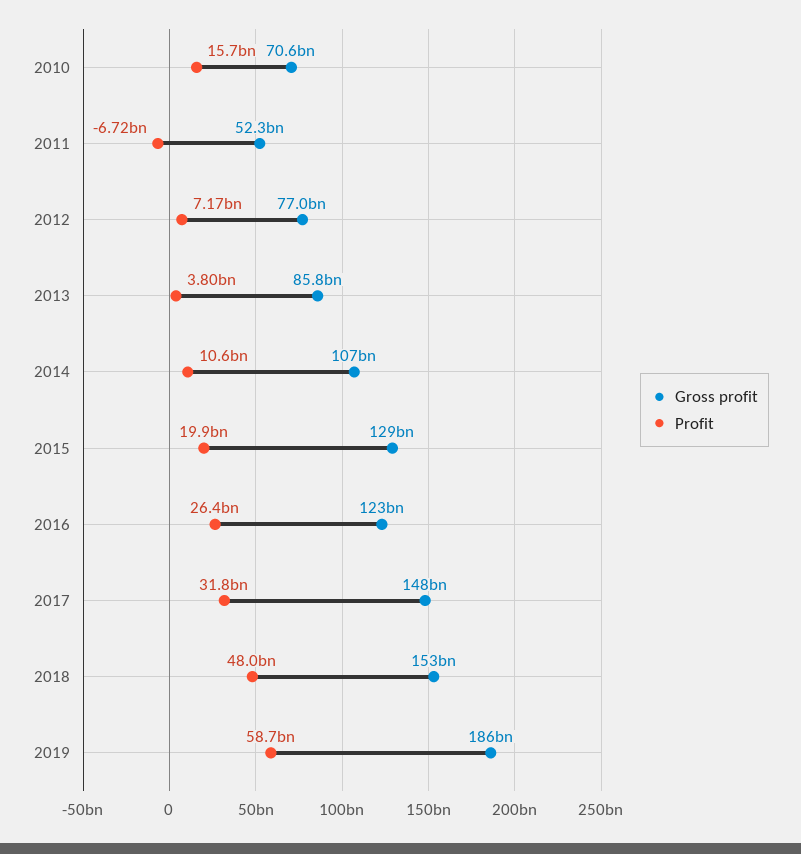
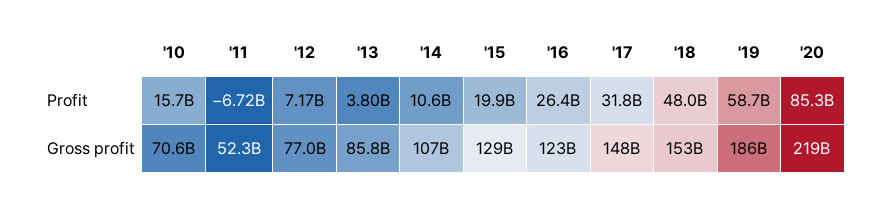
Profit, '20: none -> 85300000000
Gross profit, '20: none -> 219000000000

